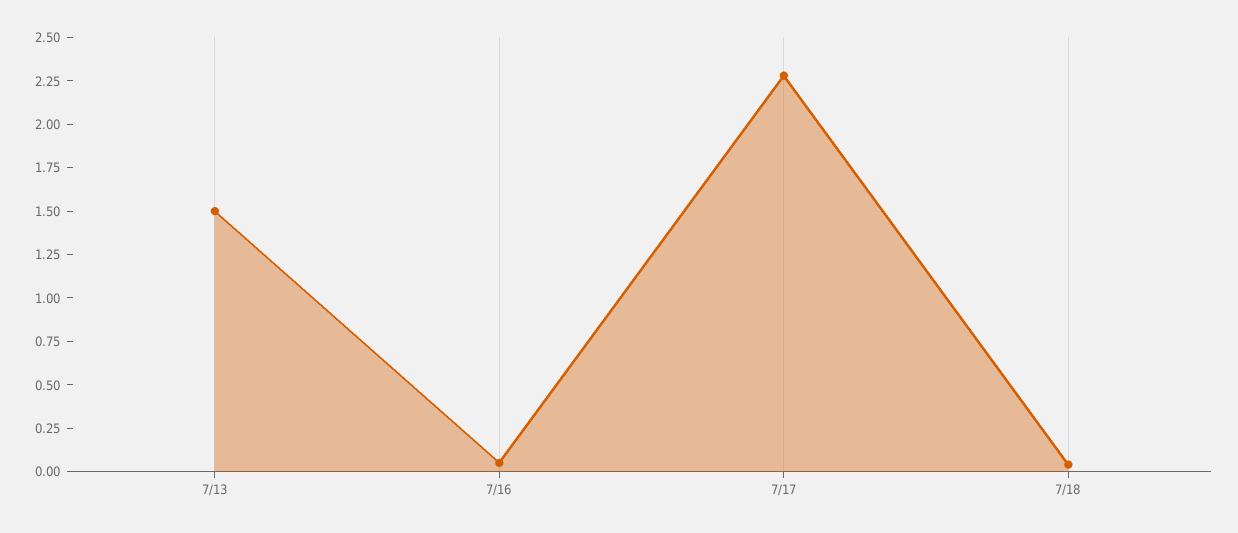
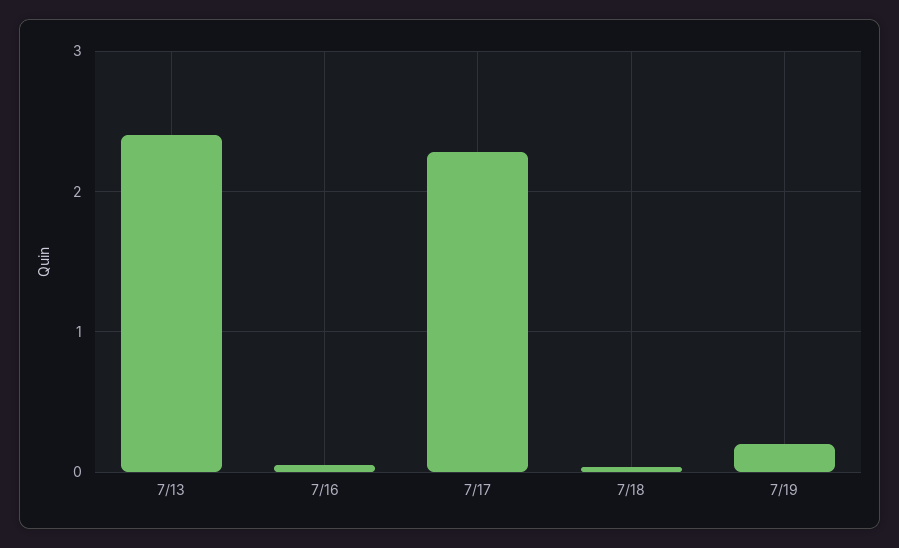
7/13: 1.5 -> 2.4
7/19: none -> 0.2

